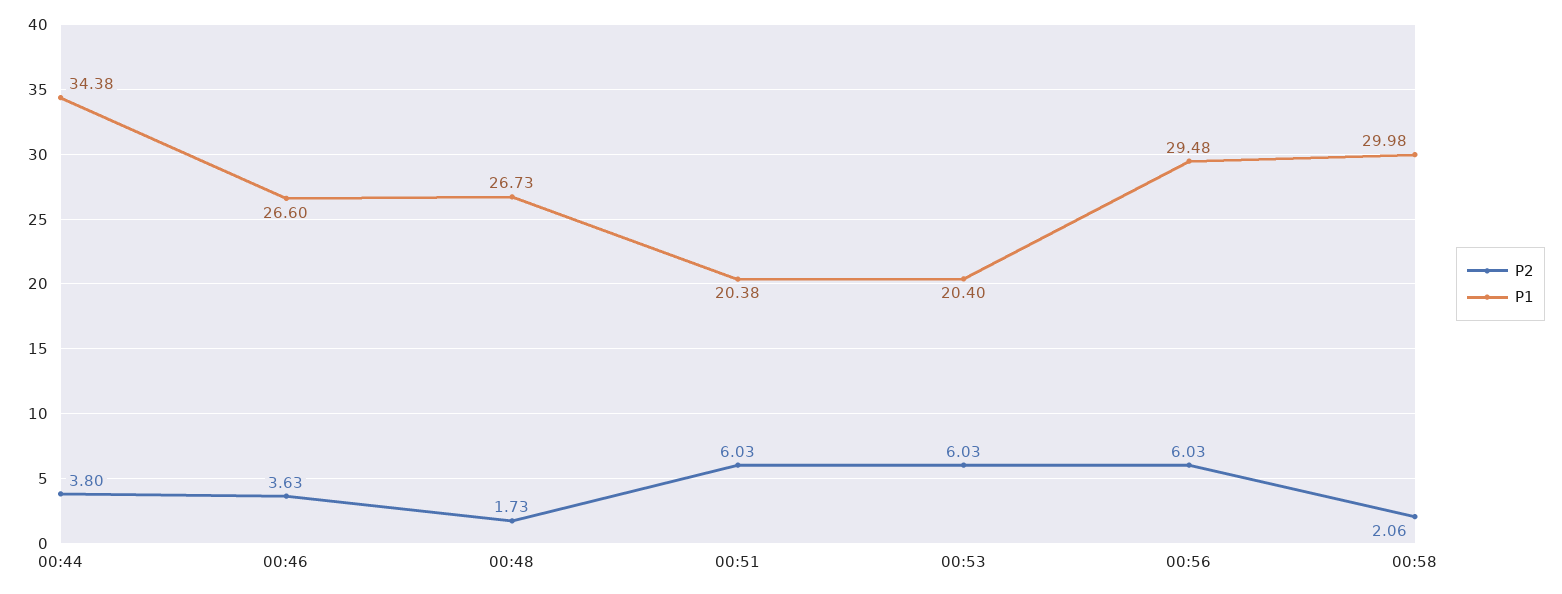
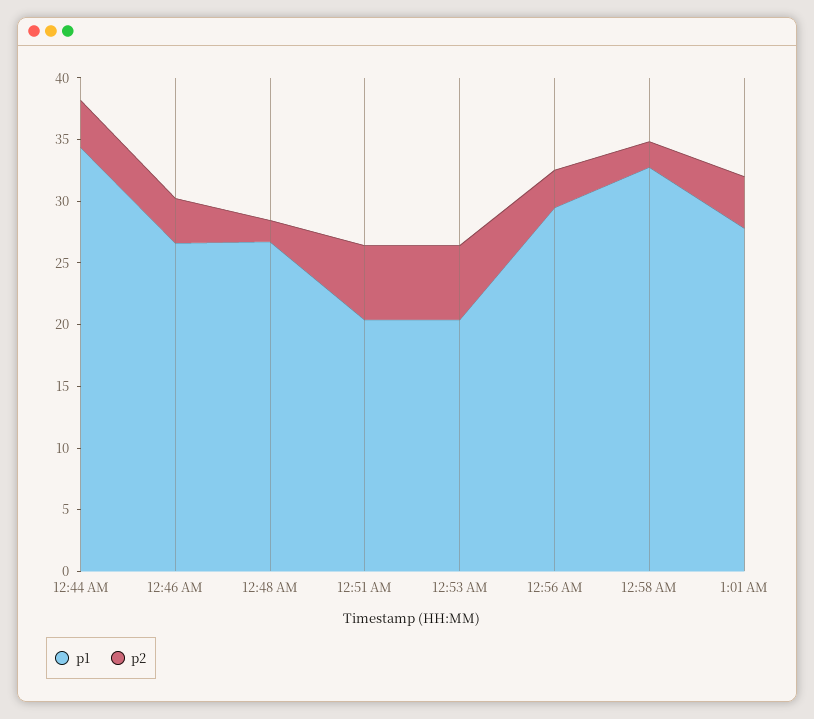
P2, 00:56: 6.03 -> 3
P1, 00:58: 29.98 -> 33
P1, 1:01 AM: none -> 28
P2, 1:01 AM: none -> 4

